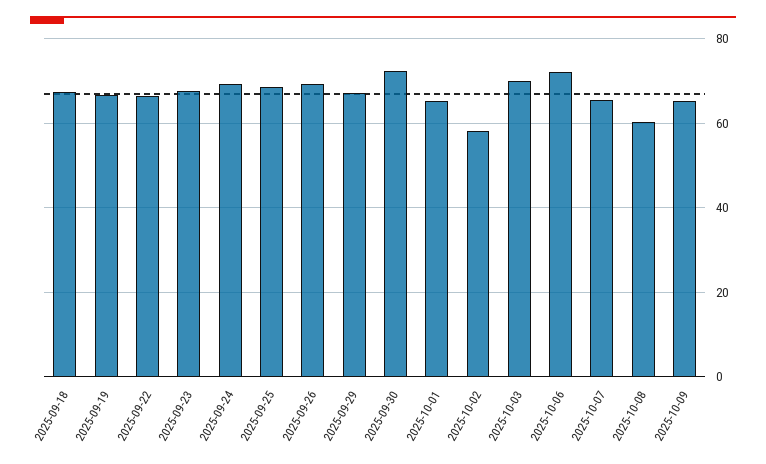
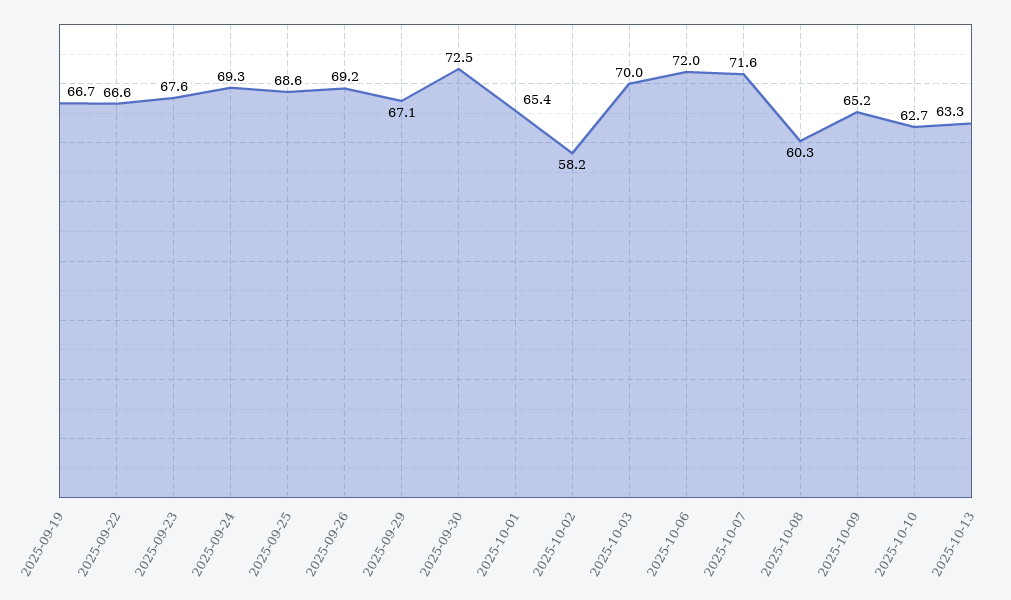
2025-09-18: 68 -> none
2025-10-07: 66 -> 71.6
2025-10-10: none -> 62.7
2025-10-13: none -> 63.3

